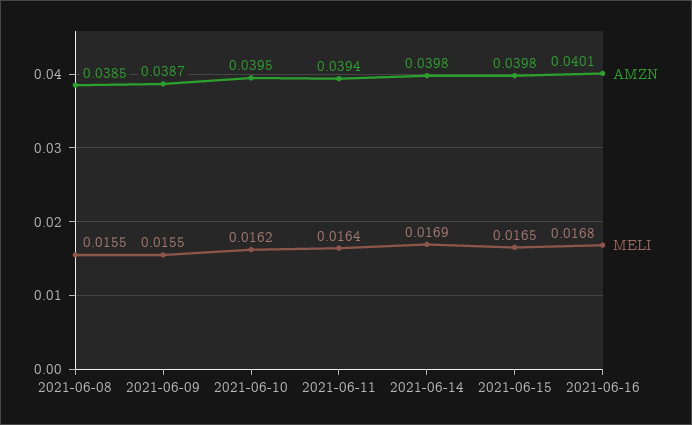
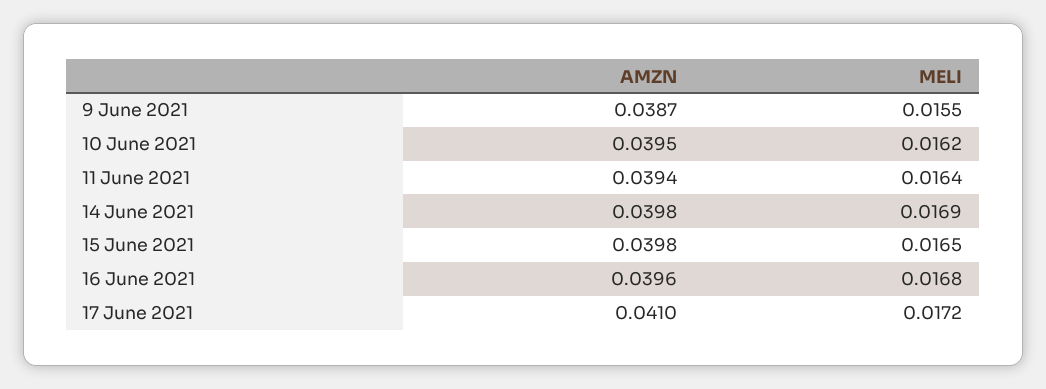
AMZN, 2021-06-08: 0.0385 -> none
MELI, 2021-06-08: 0.0155 -> none
AMZN, 2021-06-16: 0.0401 -> 0.0396
AMZN, 17 June 2021: none -> 0.041
MELI, 17 June 2021: none -> 0.0172

